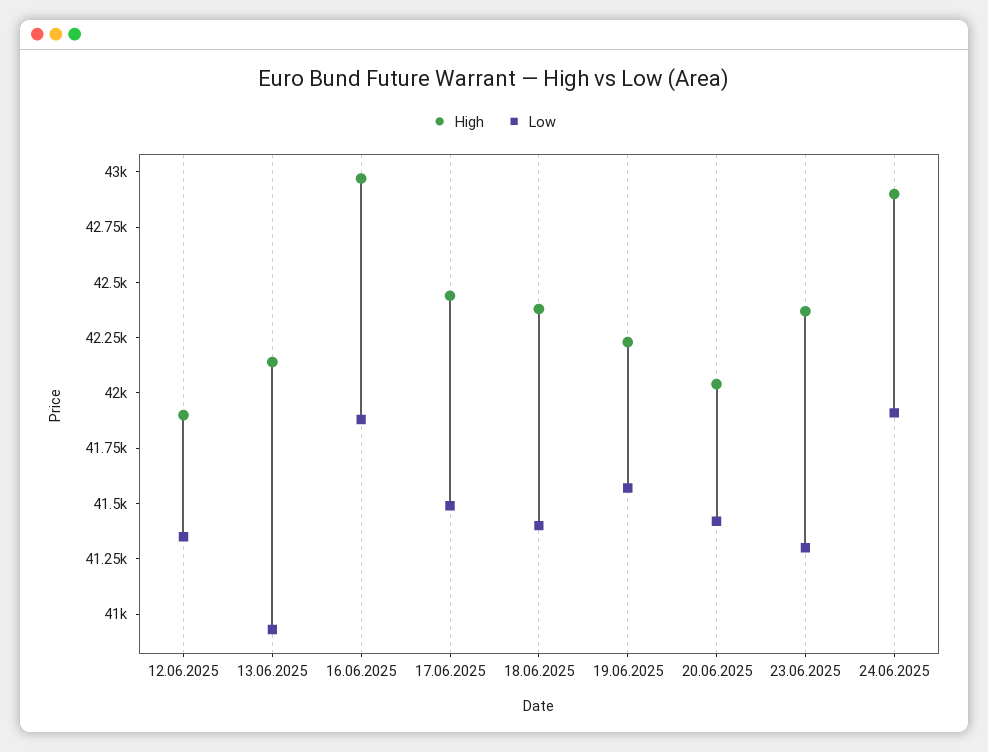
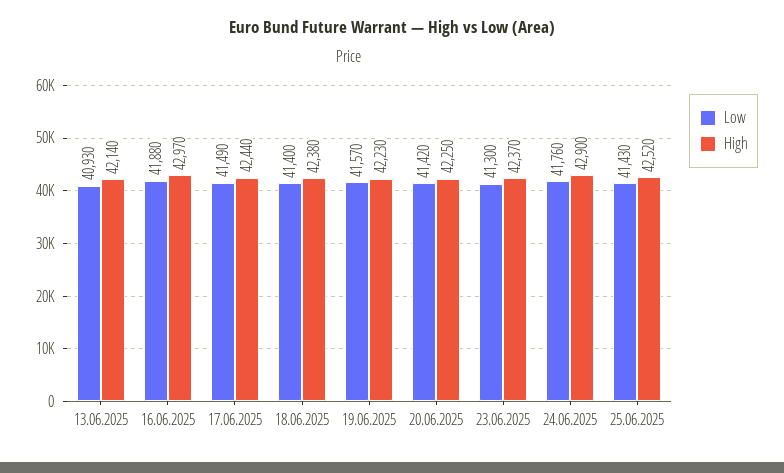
High, 12.06.2025: 41900 -> none
Low, 12.06.2025: 41350 -> none
High, 20.06.2025: 42050 -> 42250
Low, 24.06.2025: 41900 -> 41760
Low, 25.06.2025: none -> 41430
High, 25.06.2025: none -> 42520

